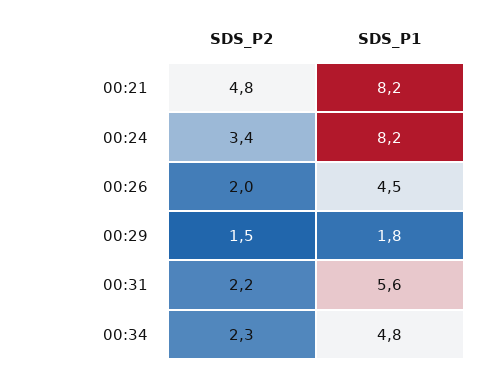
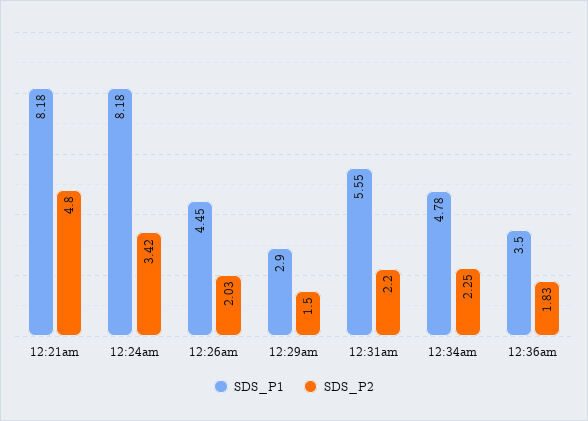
SDS_P1, 00:29: 1.8 -> 2.9
SDS_P1, 12:36am: none -> 3.5
SDS_P2, 12:36am: none -> 1.83

